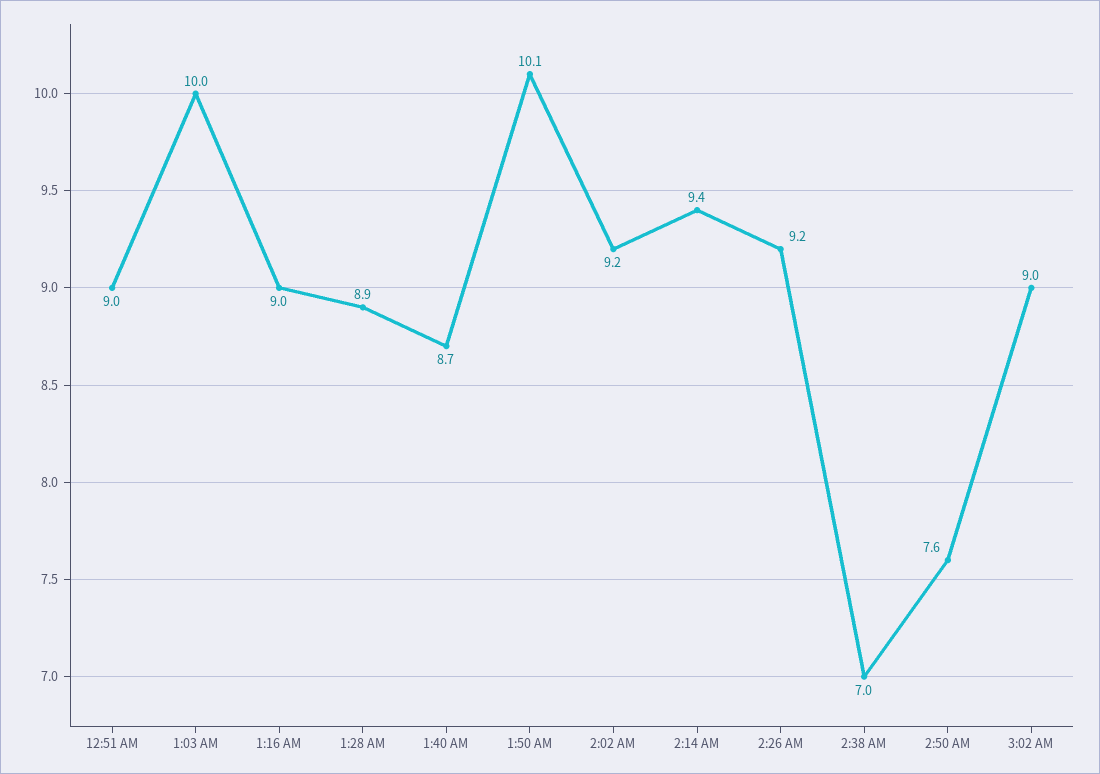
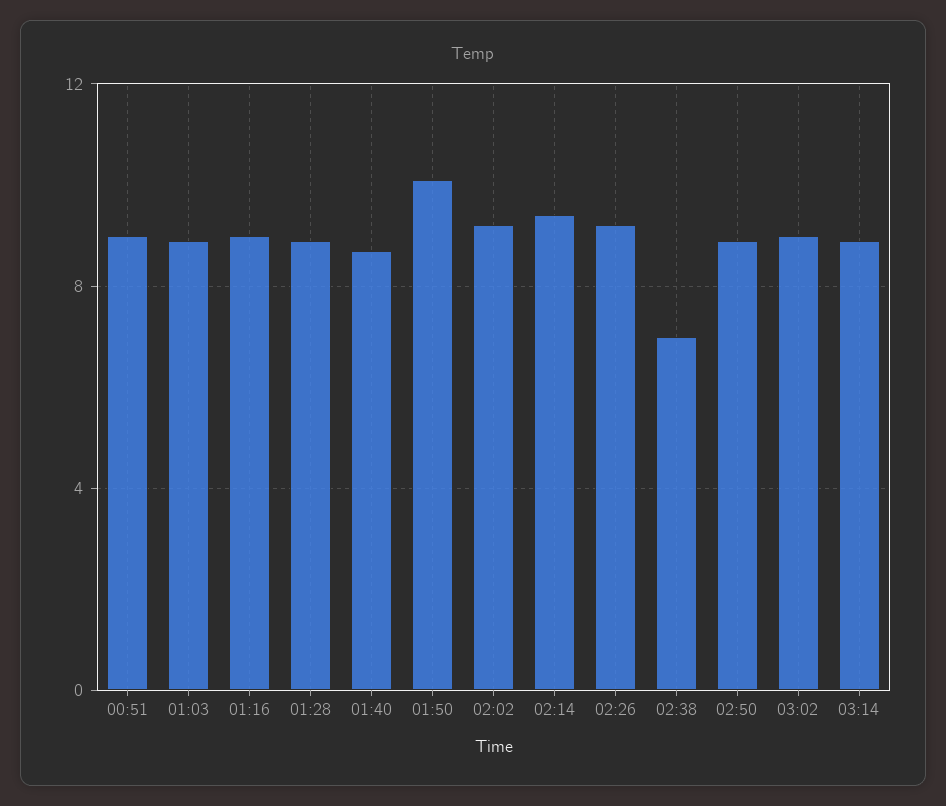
1:03 AM: 10 -> 9
2:50 AM: 7.6 -> 9
03:14: none -> 9

